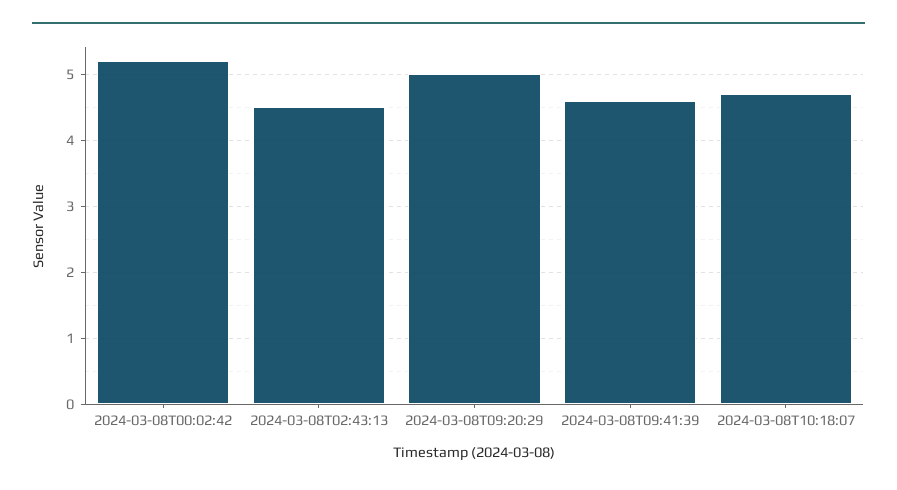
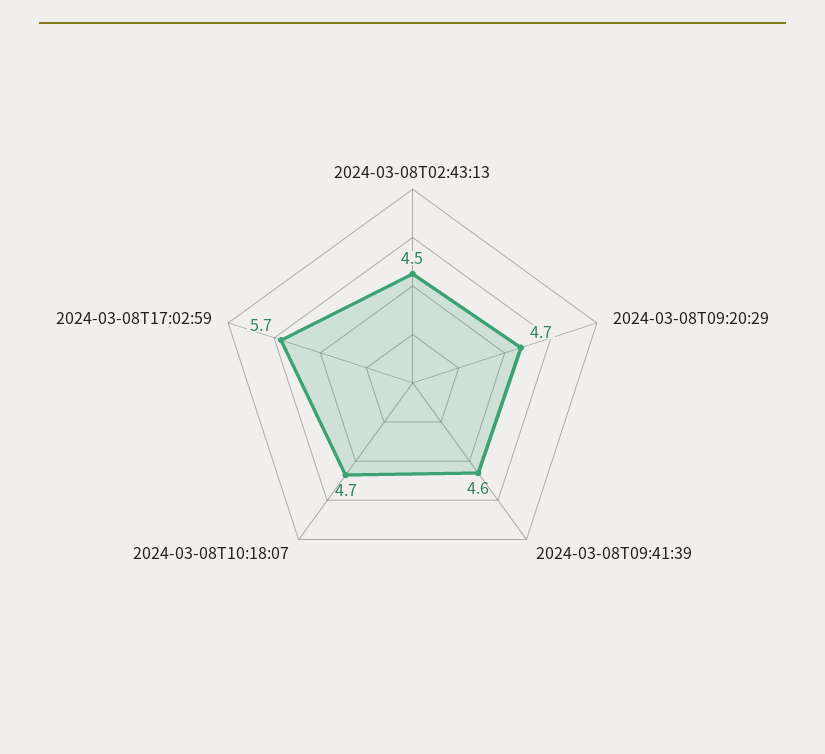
2024-03-08T00:02:42: 5.2 -> none
2024-03-08T09:20:29: 5 -> 4.7
2024-03-08T17:02:59: none -> 5.7

